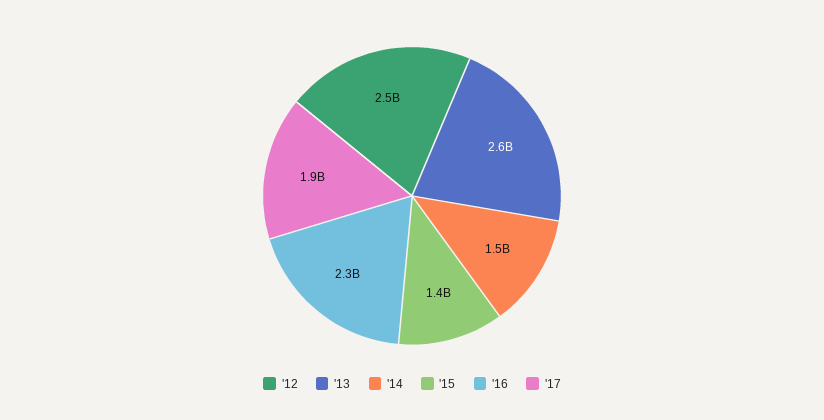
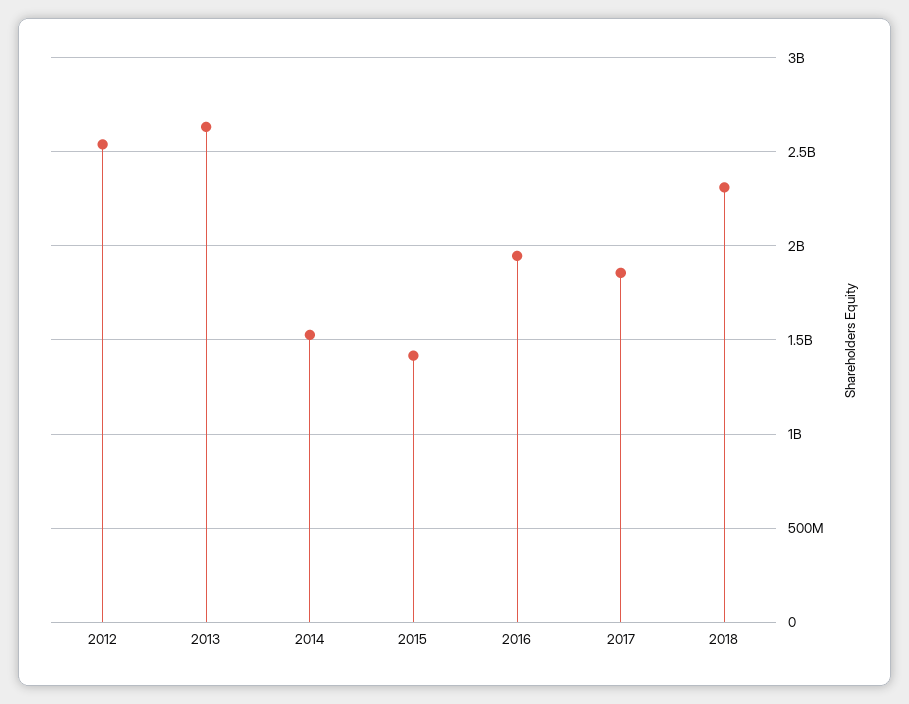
'16: 2300000000 -> 1950000000
2018: none -> 2300000000

